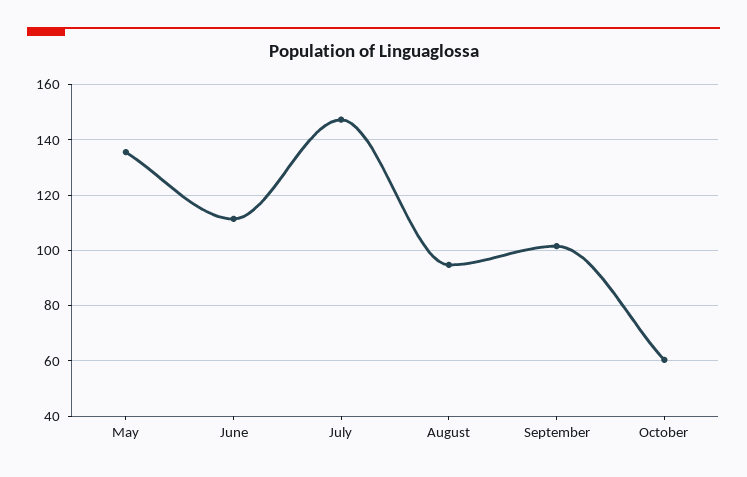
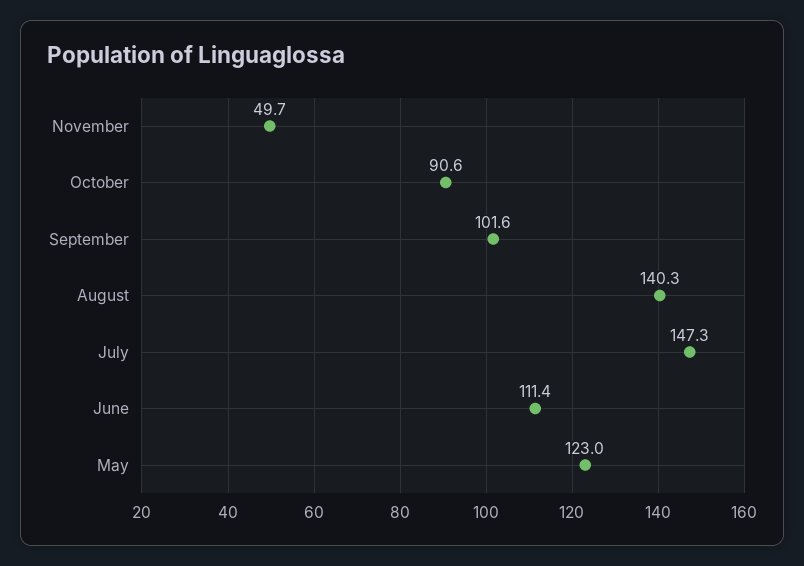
May: 135 -> 123
August: 95 -> 140.3
October: 60 -> 90.6
November: none -> 49.7

